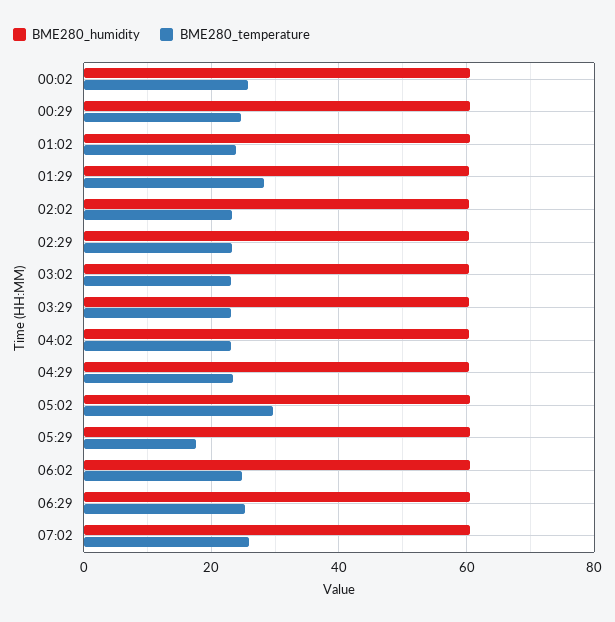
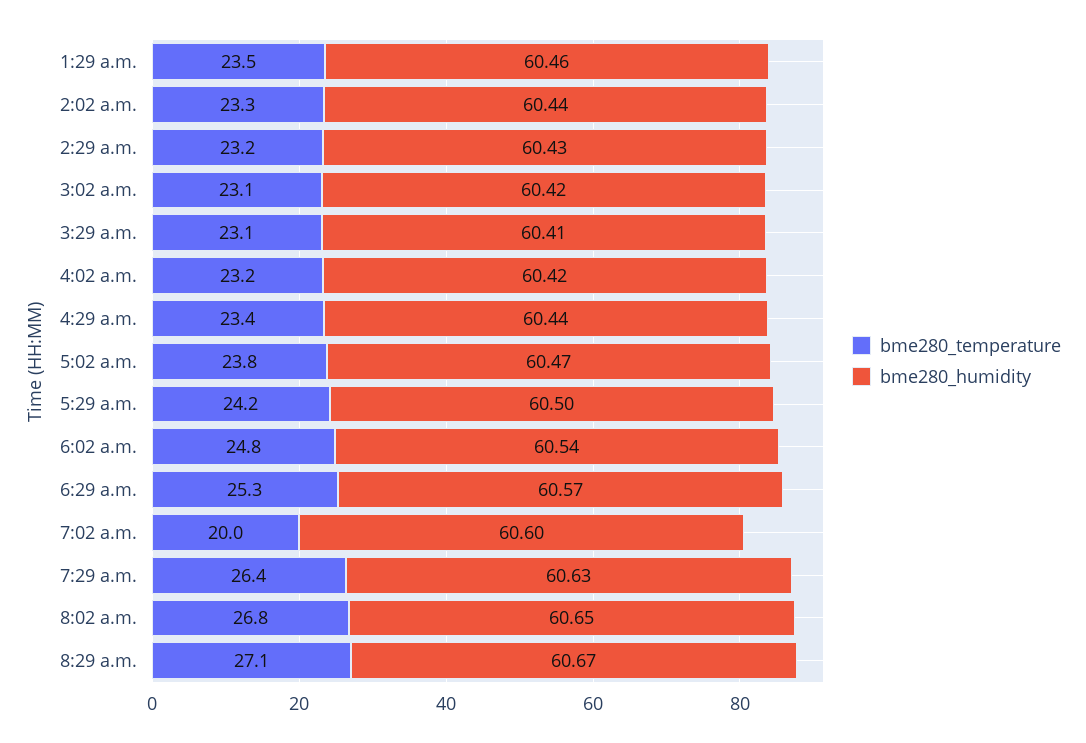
BME280_humidity, 00:02: 60 -> none
BME280_temperature, 00:02: 26 -> none
BME280_humidity, 00:29: 60 -> none
BME280_temperature, 00:29: 24 -> none
BME280_humidity, 01:02: 60 -> none
BME280_temperature, 01:02: 24 -> none
BME280_temperature, 01:29: 28 -> 23.5
BME280_temperature, 05:02: 30 -> 23.8
BME280_temperature, 05:29: 18 -> 24.2
BME280_temperature, 07:02: 26 -> 20
BME280_temperature, 7:29 a.m.: none -> 26.4
BME280_humidity, 7:29 a.m.: none -> 60.63
BME280_temperature, 8:02 a.m.: none -> 26.8
BME280_humidity, 8:02 a.m.: none -> 60.65
BME280_temperature, 8:29 a.m.: none -> 27.1
BME280_humidity, 8:29 a.m.: none -> 60.67

